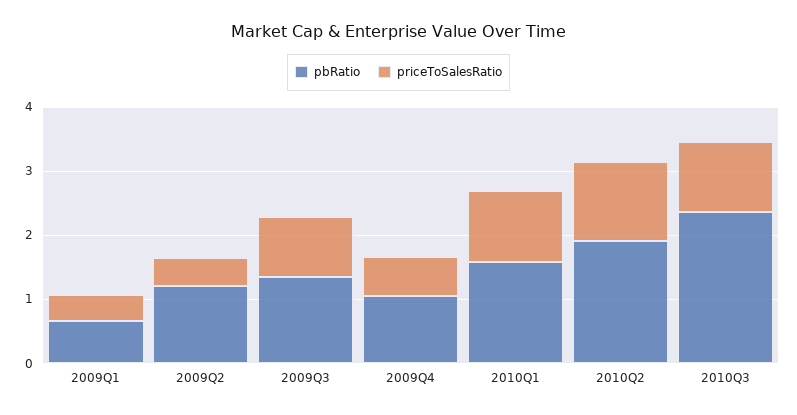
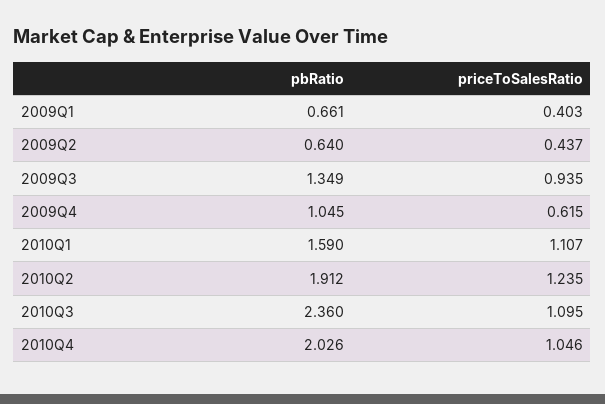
pbRatio, 2009Q2: 1.2 -> 0.64
pbRatio, 2010Q4: none -> 2.026
priceToSalesRatio, 2010Q4: none -> 1.046

